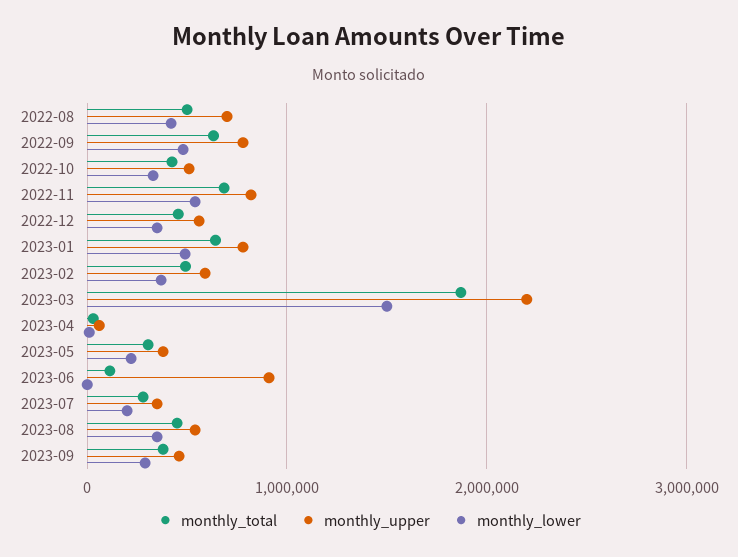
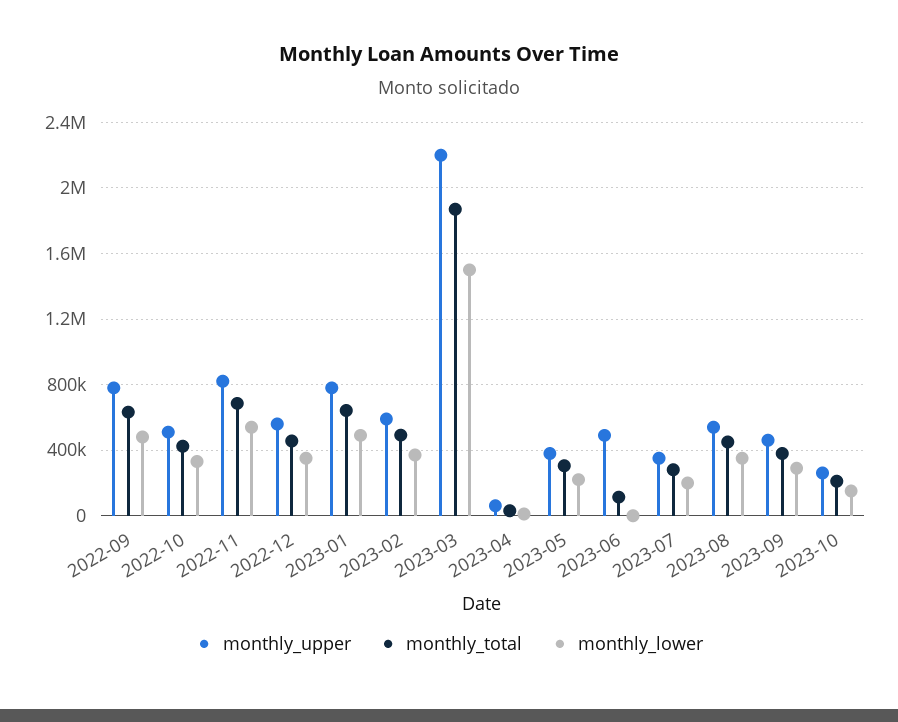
monthly_total, 2022-08: 500000 -> none
monthly_upper, 2022-08: 700000 -> none
monthly_lower, 2022-08: 400000 -> none
monthly_upper, 2023-06: 900000 -> 500000
monthly_upper, 2023-10: none -> 250000
monthly_total, 2023-10: none -> 200000
monthly_lower, 2023-10: none -> 150000

